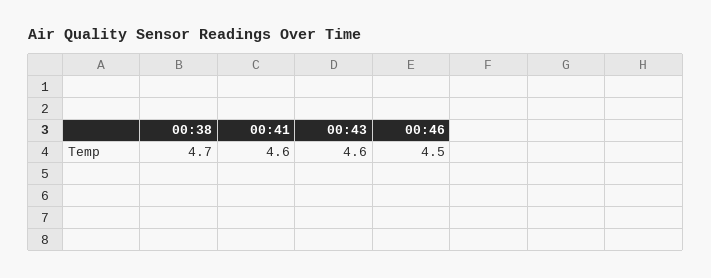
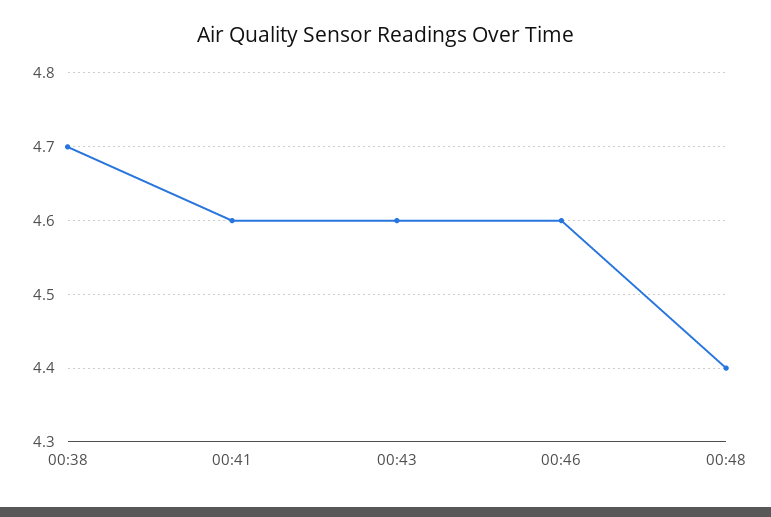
00:46: 4.5 -> 4.6
00:48: none -> 4.4

